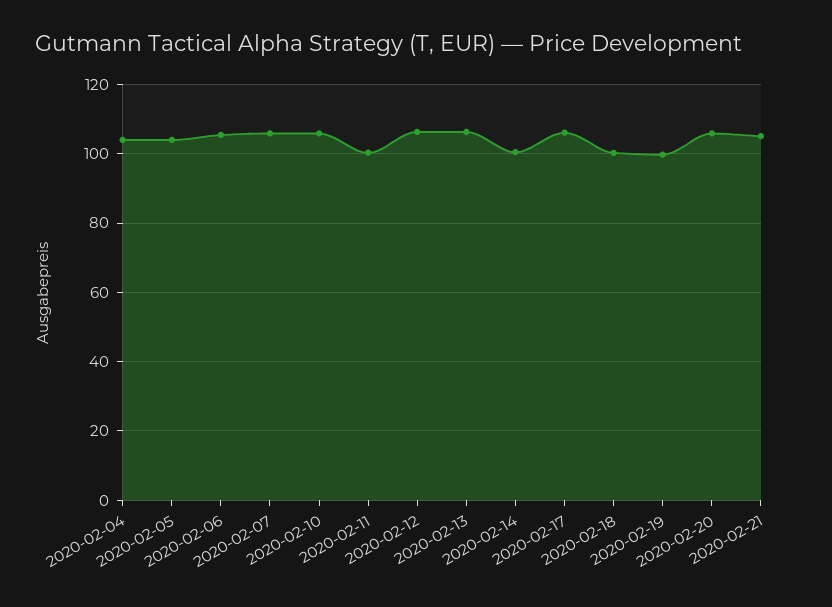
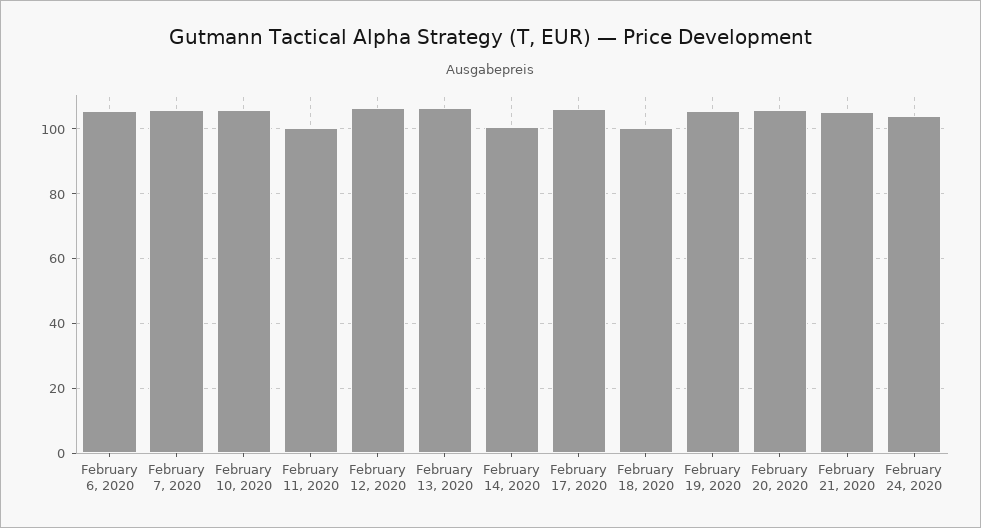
2020-02-04: 104 -> none
2020-02-05: 104 -> none
2020-02-19: 100 -> 106
February 24, 2020: none -> 104

